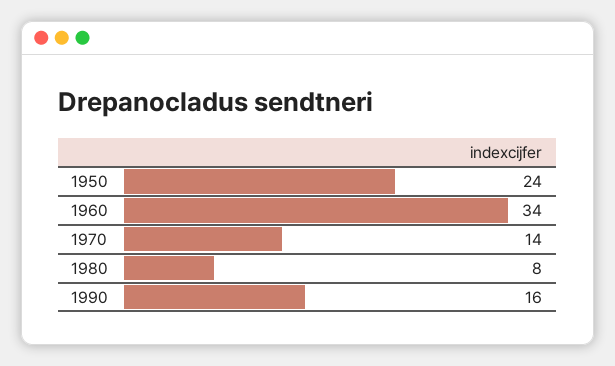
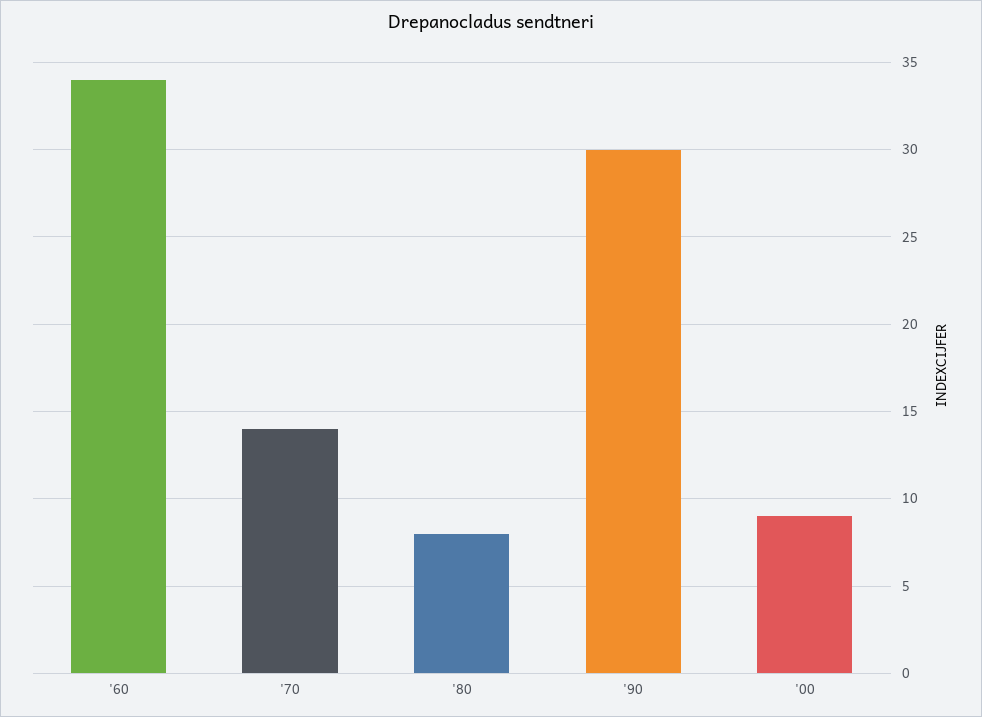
1950: 24 -> none
1990: 16 -> 30
'00: none -> 9

